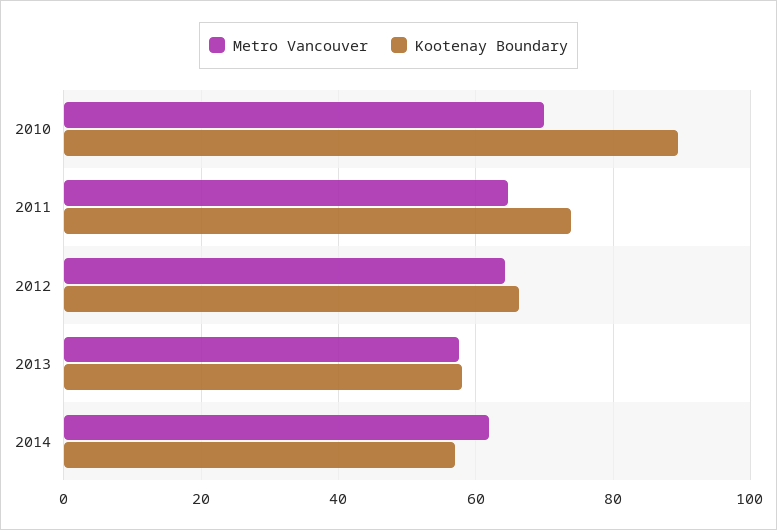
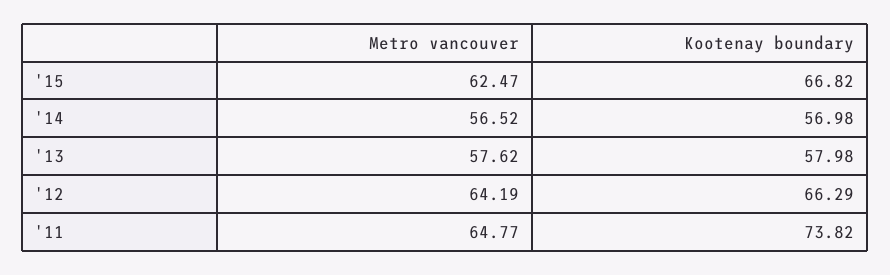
Metro Vancouver, 2010: 70 -> none
Kootenay Boundary, 2010: 90 -> none
Metro Vancouver, 2014: 62 -> 56.52
Metro Vancouver, '15: none -> 62.47
Kootenay Boundary, '15: none -> 66.82

